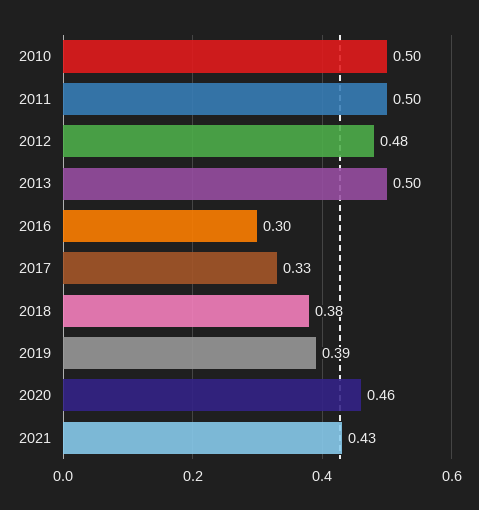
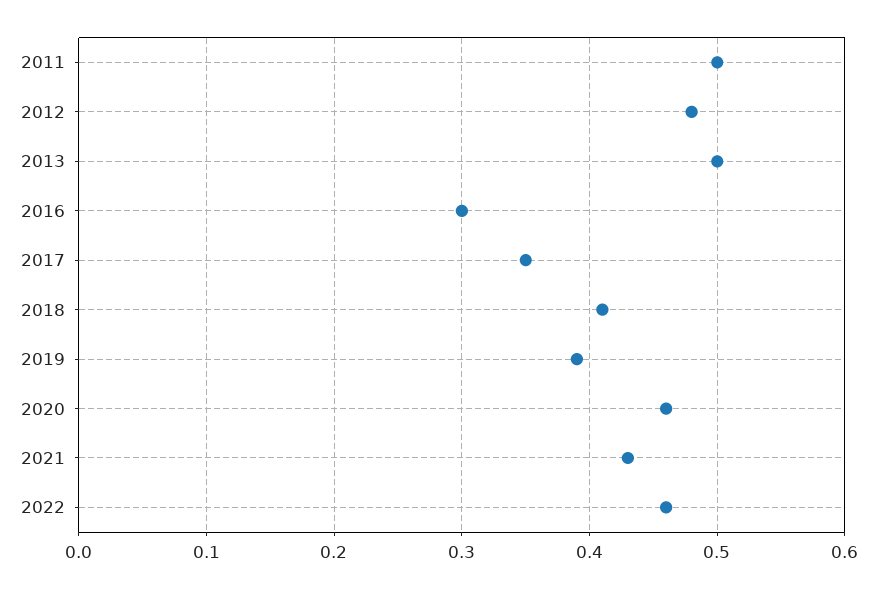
2010: 0.5 -> none
2017: 0.33 -> 0.35
2018: 0.38 -> 0.41
2022: none -> 0.46

